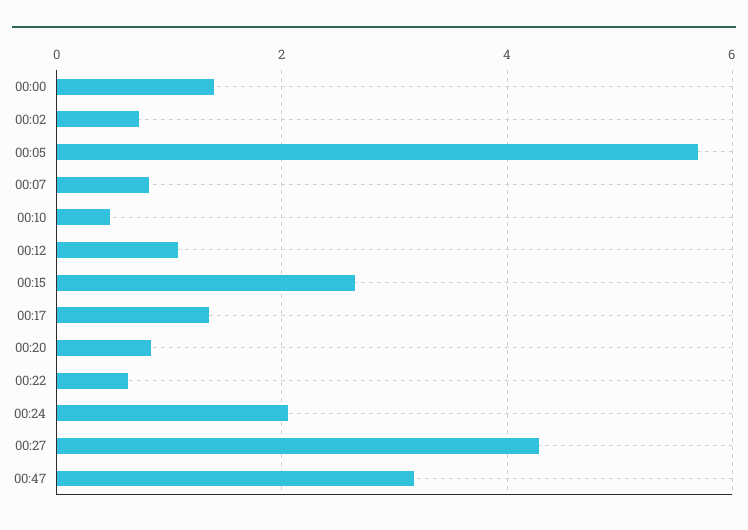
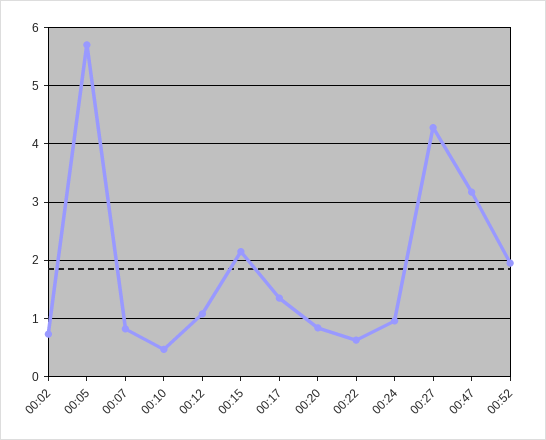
00:00: 1.4 -> none
00:15: 2.6 -> 2.2
00:24: 2 -> 1
00:52: none -> 2

